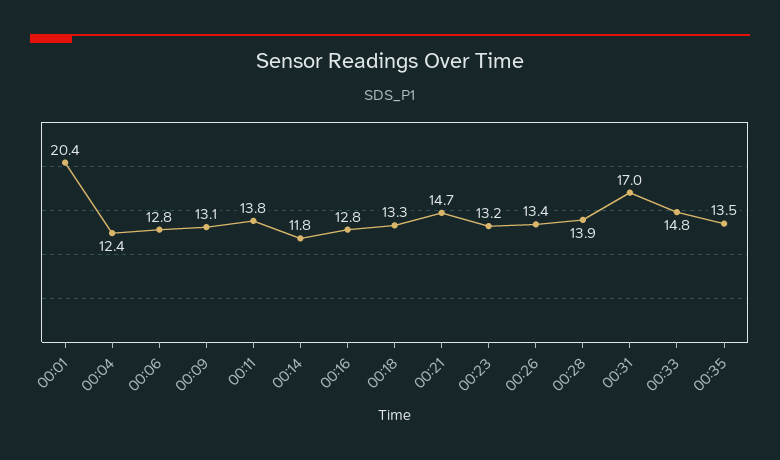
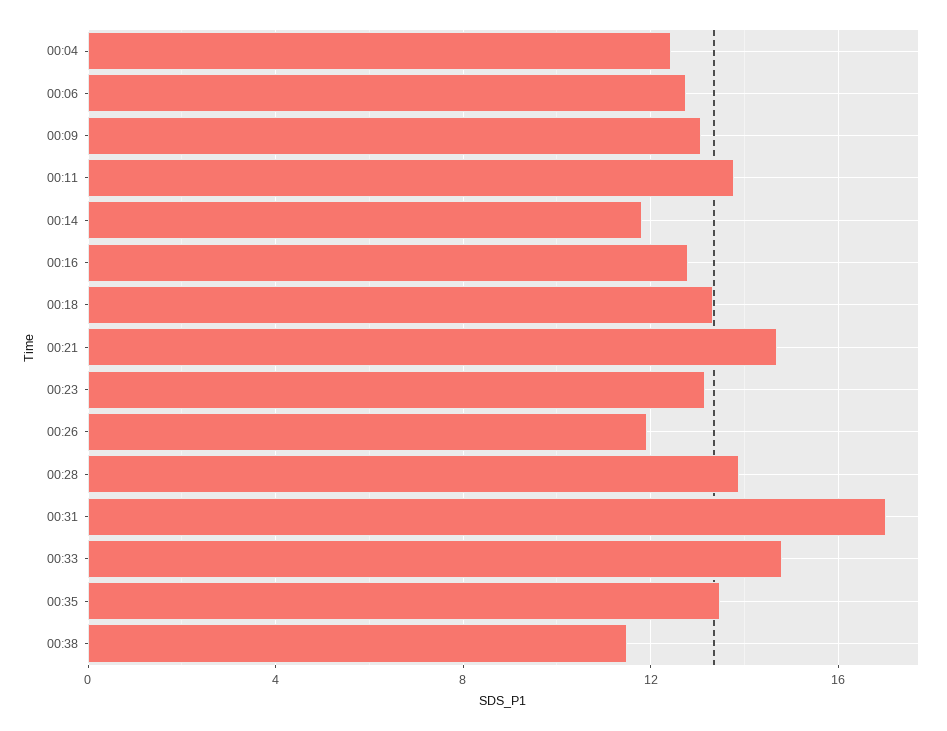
00:01: 20.4 -> none
00:26: 13.4 -> 12
00:38: none -> 11.5

